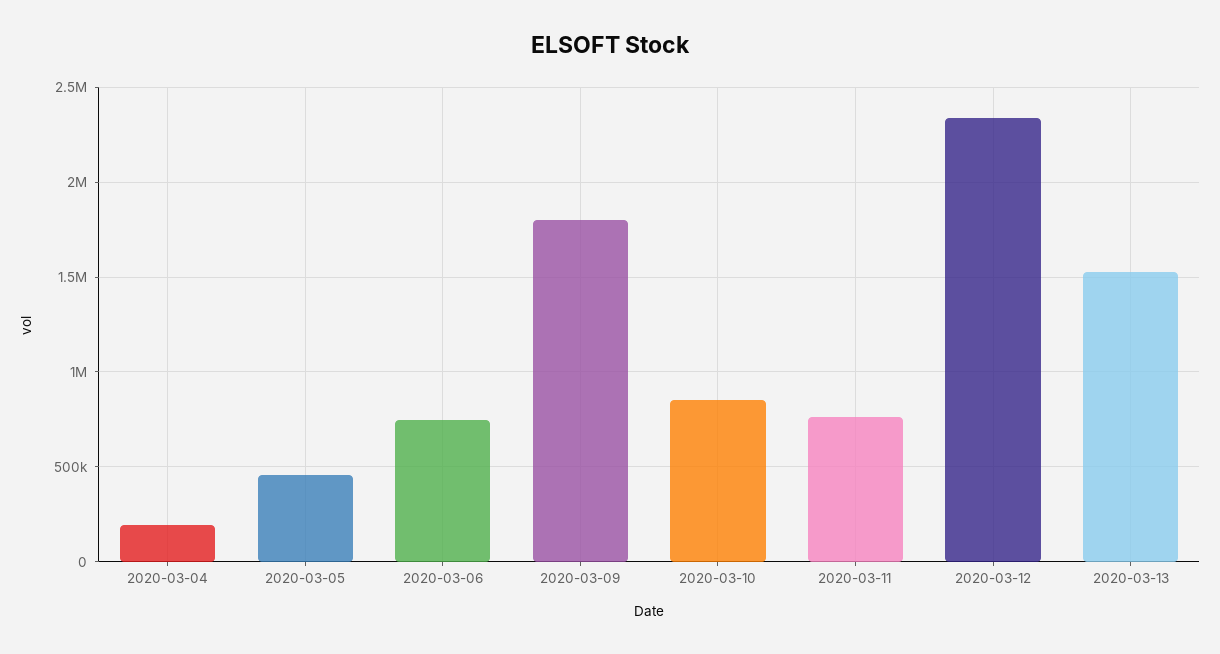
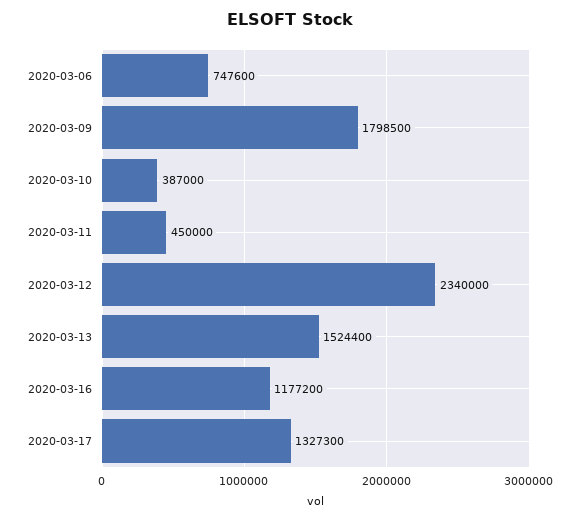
2020-03-04: 200000 -> none
2020-03-05: 450000 -> none
2020-03-10: 850000 -> 387000
2020-03-11: 750000 -> 450000
2020-03-16: none -> 1177200
2020-03-17: none -> 1327300

